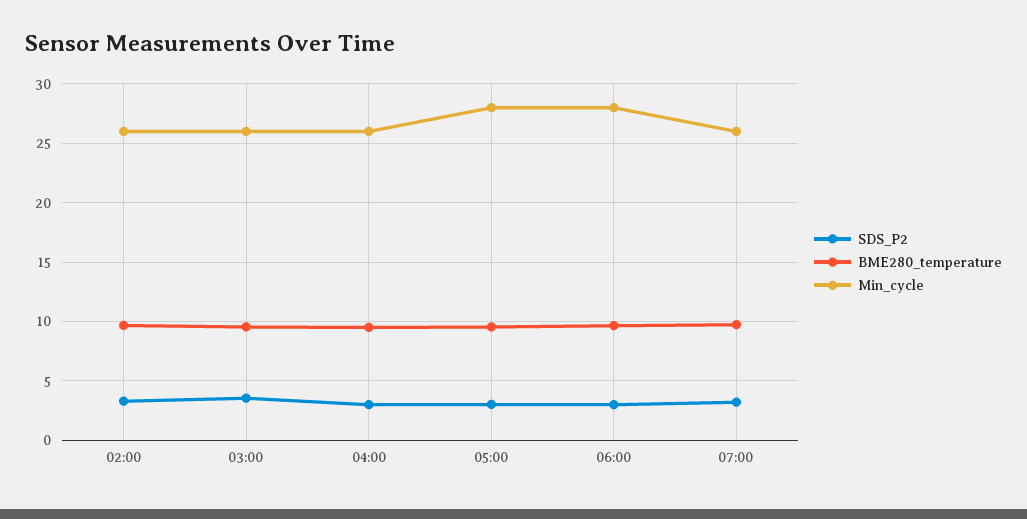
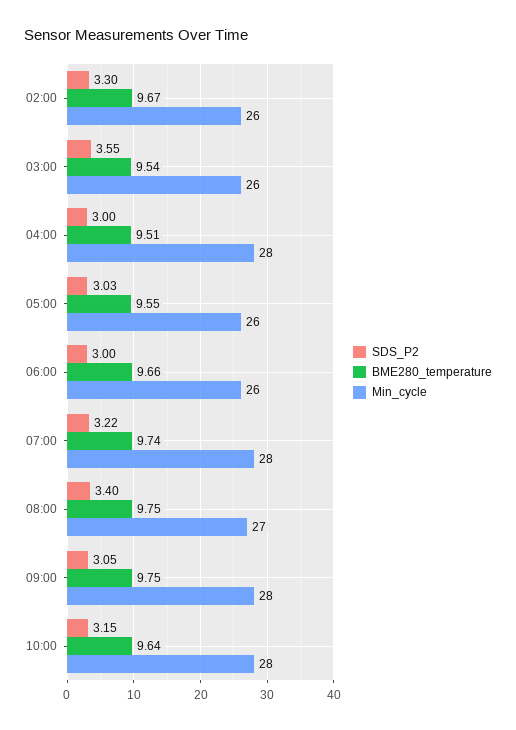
Min_cycle, 04:00: 26 -> 28
Min_cycle, 05:00: 28 -> 26
Min_cycle, 06:00: 28 -> 26
Min_cycle, 07:00: 26 -> 28
SDS_P2, 08:00: none -> 3.4
BME280_temperature, 08:00: none -> 9.75
Min_cycle, 08:00: none -> 27
SDS_P2, 09:00: none -> 3.05
BME280_temperature, 09:00: none -> 9.75
Min_cycle, 09:00: none -> 28
SDS_P2, 10:00: none -> 3.15
BME280_temperature, 10:00: none -> 9.64
Min_cycle, 10:00: none -> 28

